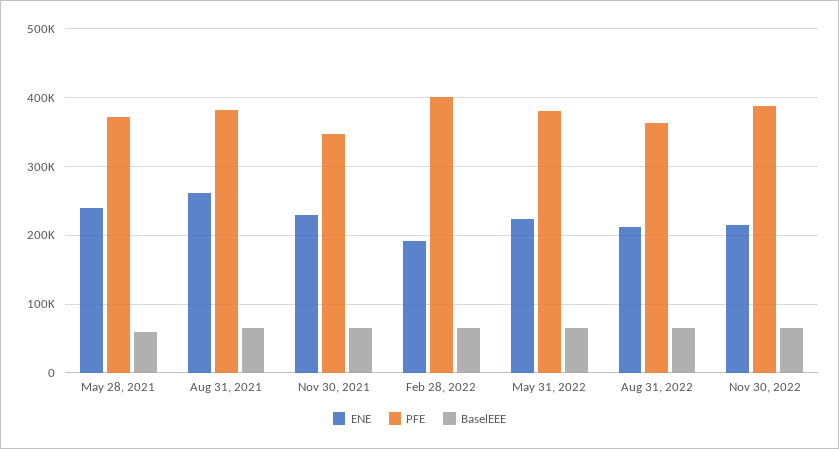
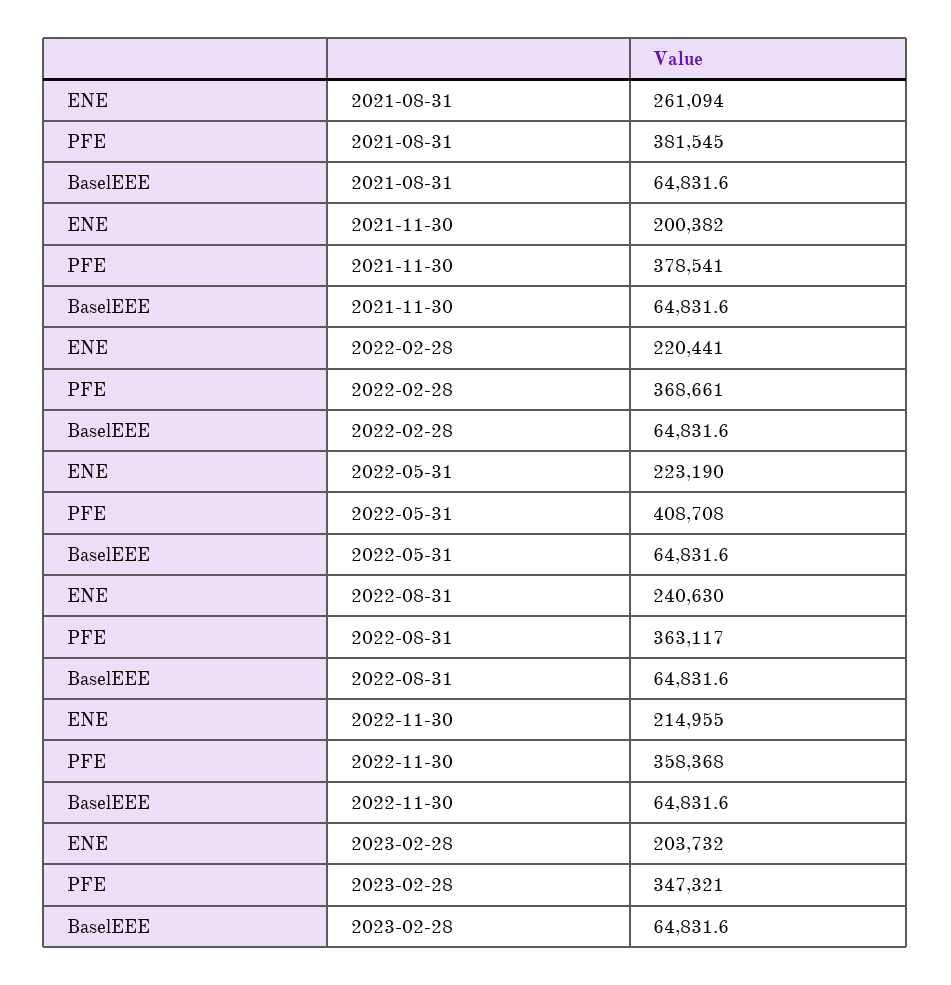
ENE, May 28, 2021: 240000 -> none
PFE, May 28, 2021: 370000 -> none
BaselEEE, May 28, 2021: 60000 -> none
ENE, Nov 30, 2021: 230000 -> 200382
PFE, Nov 30, 2021: 350000 -> 378541
ENE, Feb 28, 2022: 190000 -> 220441
PFE, Feb 28, 2022: 400000 -> 368661
PFE, May 31, 2022: 380000 -> 408708
ENE, Aug 31, 2022: 210000 -> 240630
PFE, Nov 30, 2022: 390000 -> 358368
ENE, 2023-02-28: none -> 203732
PFE, 2023-02-28: none -> 347321
BaselEEE, 2023-02-28: none -> 64831.6

